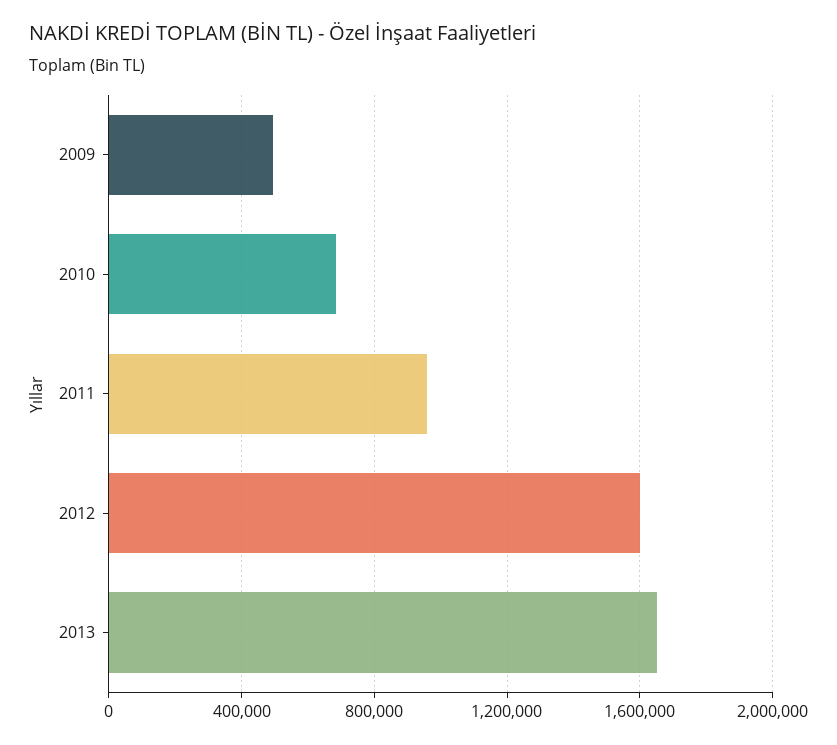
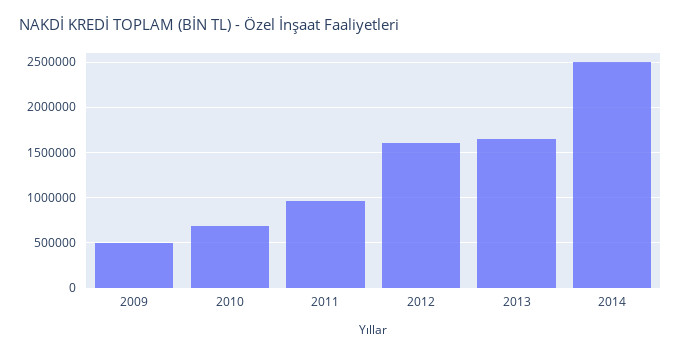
2014: none -> 2500000

